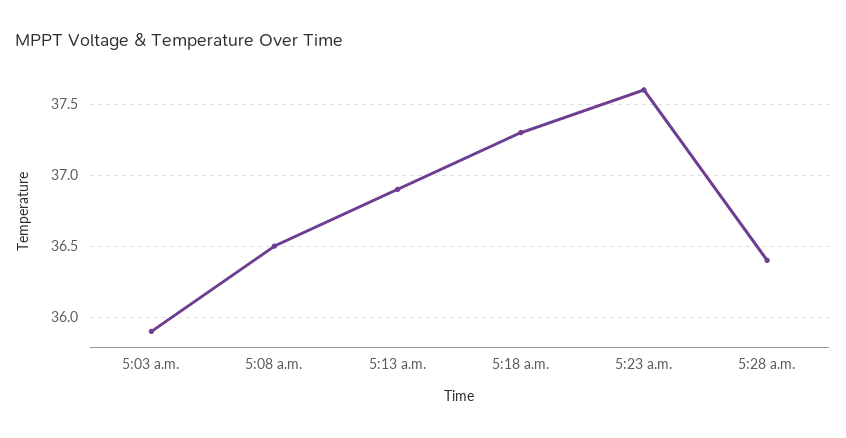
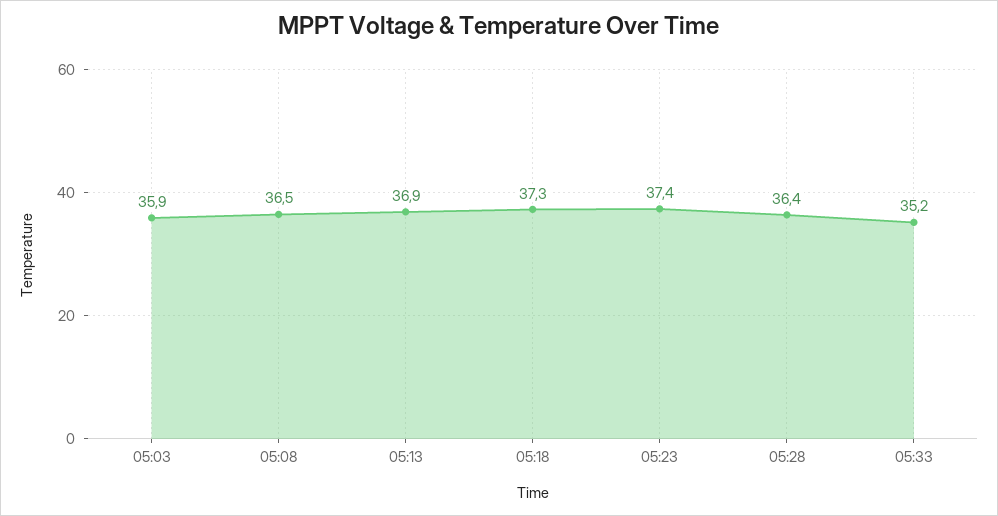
5:23 a.m.: 37.6 -> 37.4
05:33: none -> 35.2

